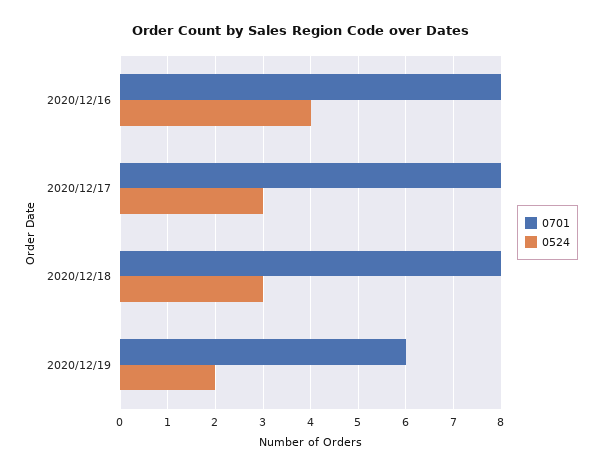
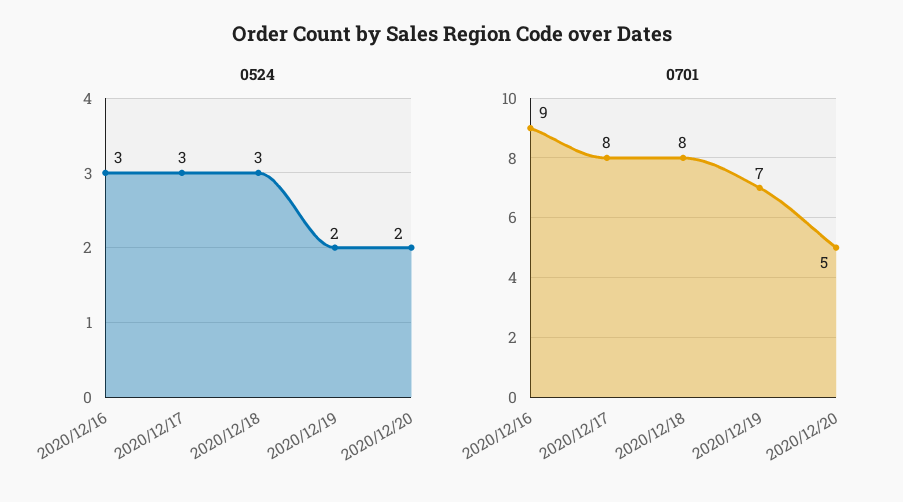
0701, 2020/12/16: 8 -> 9
0524, 2020/12/16: 4 -> 3
0701, 2020/12/19: 6 -> 7
0524, 2020/12/20: none -> 2
0701, 2020/12/20: none -> 5

